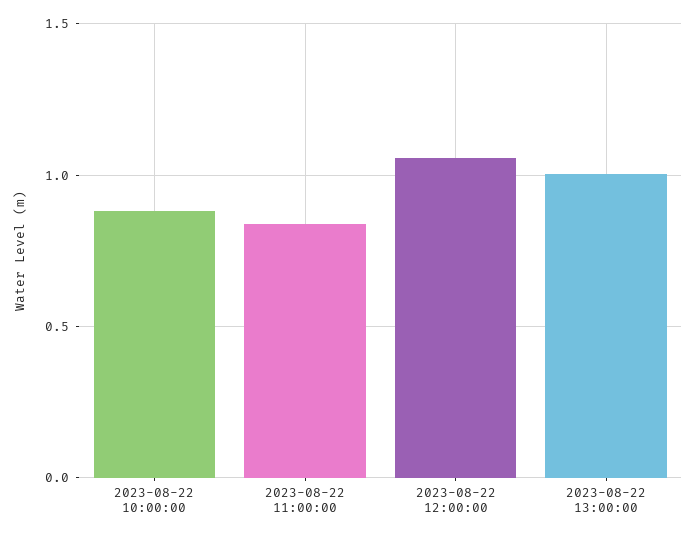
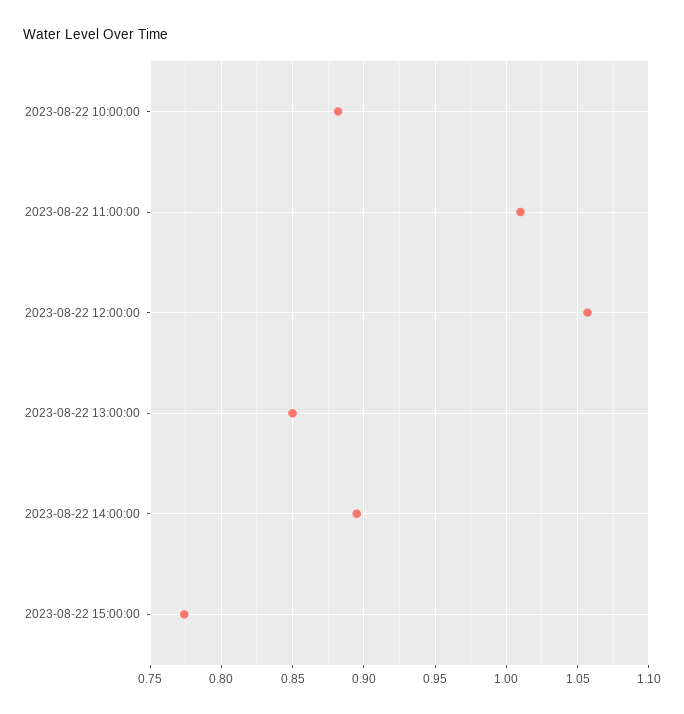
2023-08-22 11:00:00: 0.85 -> 1.01
2023-08-22 13:00:00: 1 -> 0.85
2023-08-22 14:00:00: none -> 0.895
2023-08-22 15:00:00: none -> 0.775

